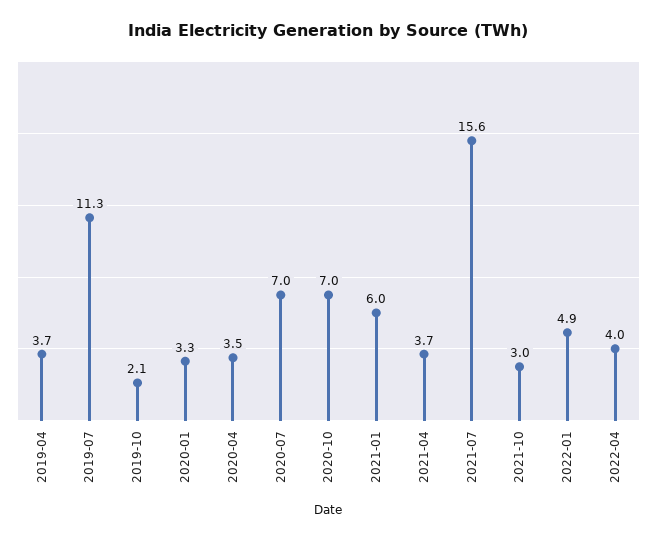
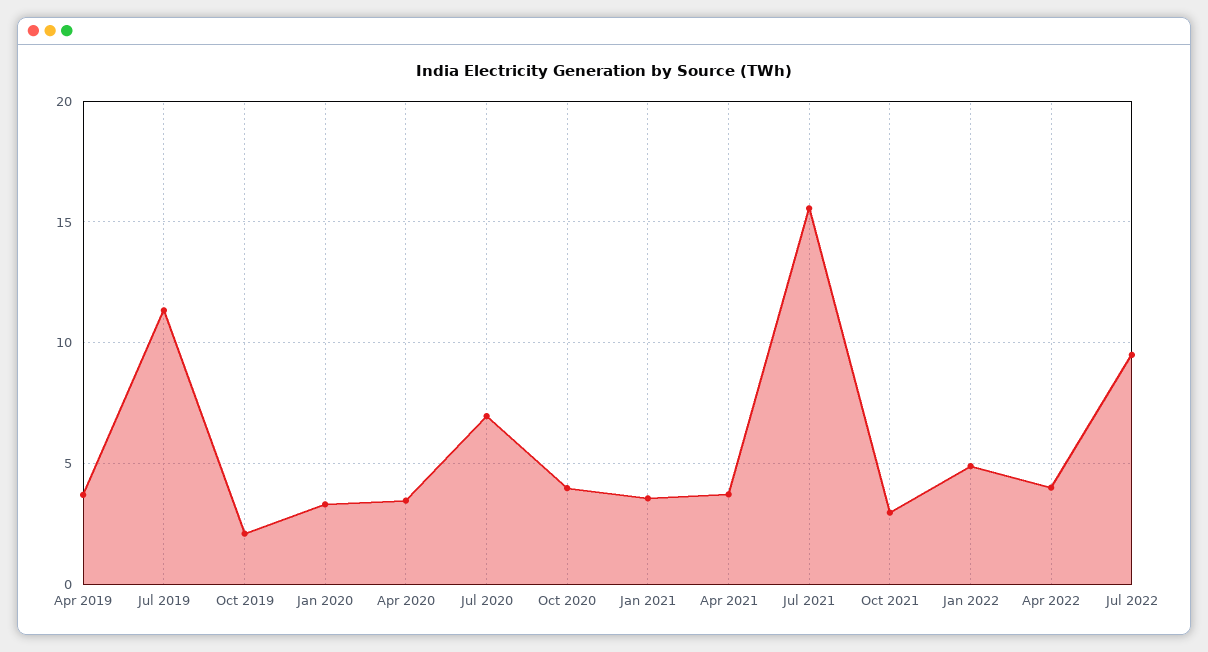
2020-10: 7 -> 4
2021-01: 6 -> 3.5
Jul 2022: none -> 9.5

